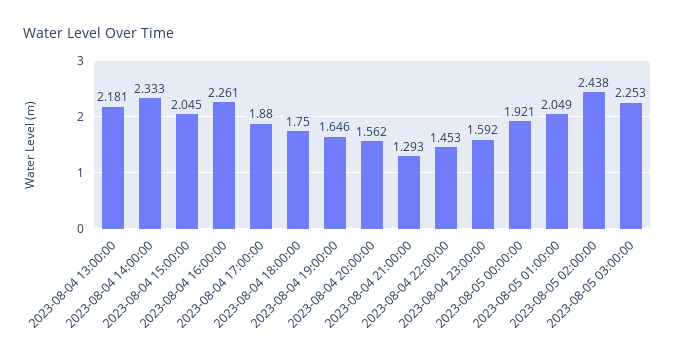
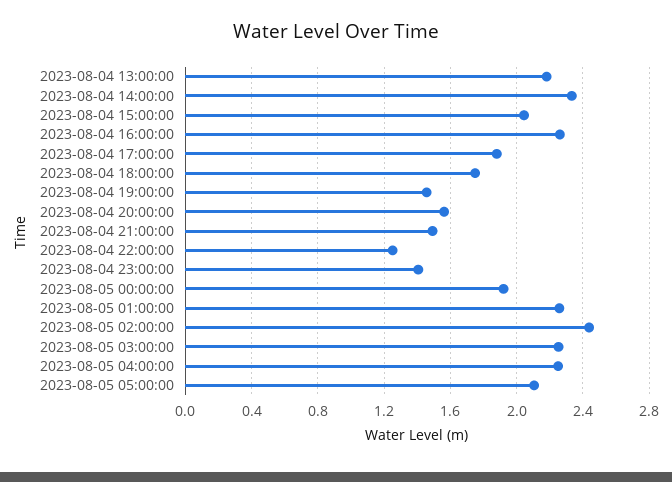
2023-08-04 19:00:00: 1.646 -> 1.45
2023-08-04 21:00:00: 1.293 -> 1.5
2023-08-04 22:00:00: 1.453 -> 1.25
2023-08-04 23:00:00: 1.592 -> 1.4
2023-08-05 01:00:00: 2.049 -> 2.25
2023-08-05 04:00:00: none -> 2.25
2023-08-05 05:00:00: none -> 2.1

